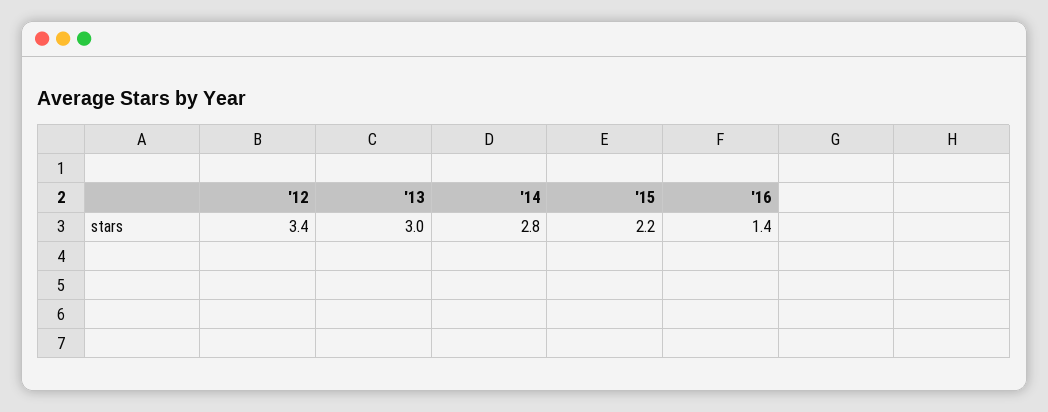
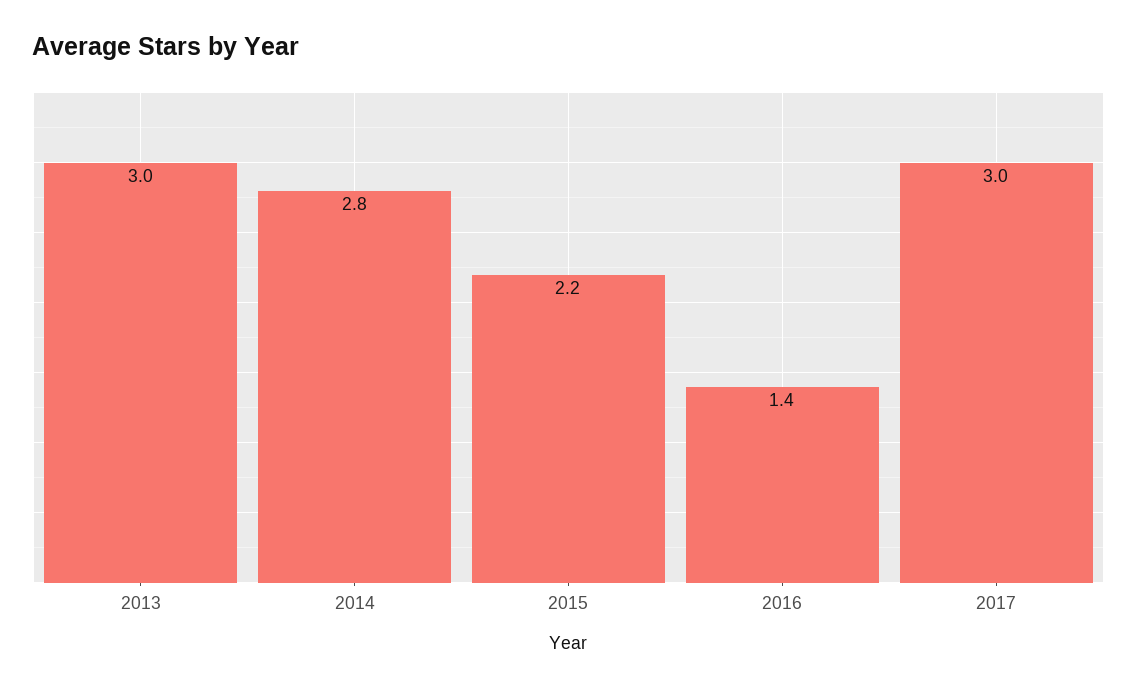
'12: 3.4 -> none
2017: none -> 3

